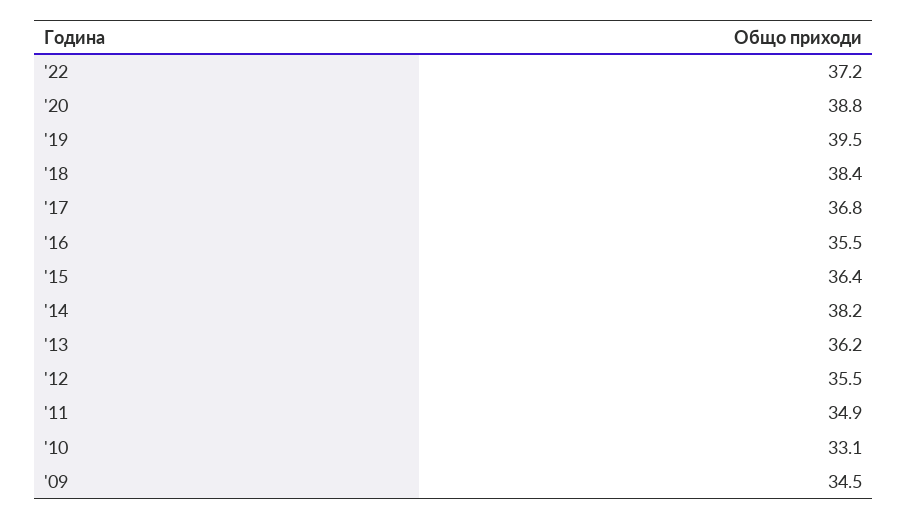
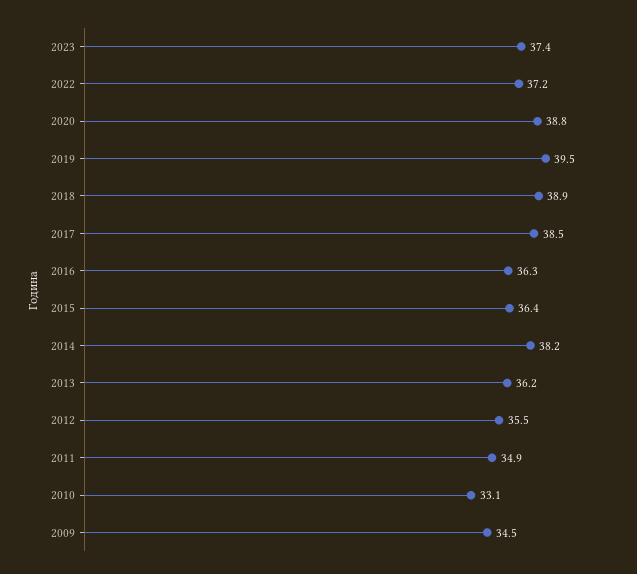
'18: 38.4 -> 38.9
'17: 36.8 -> 38.5
'16: 35.5 -> 36.3
2023: none -> 37.4

